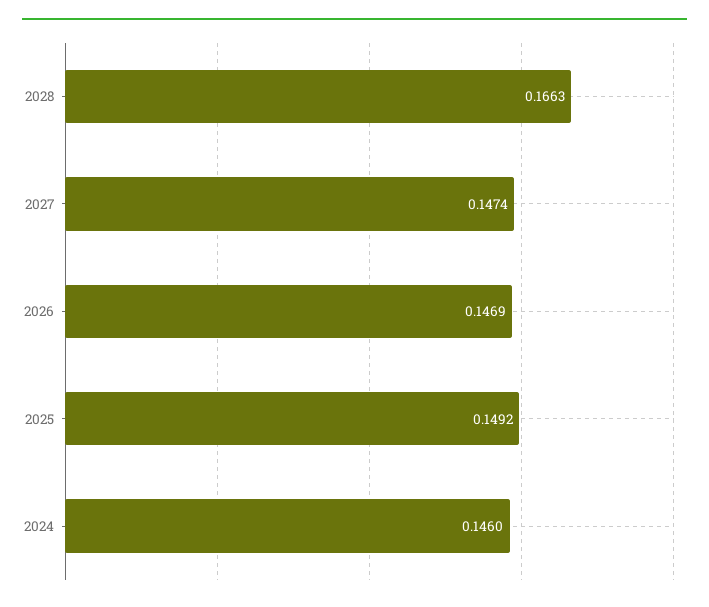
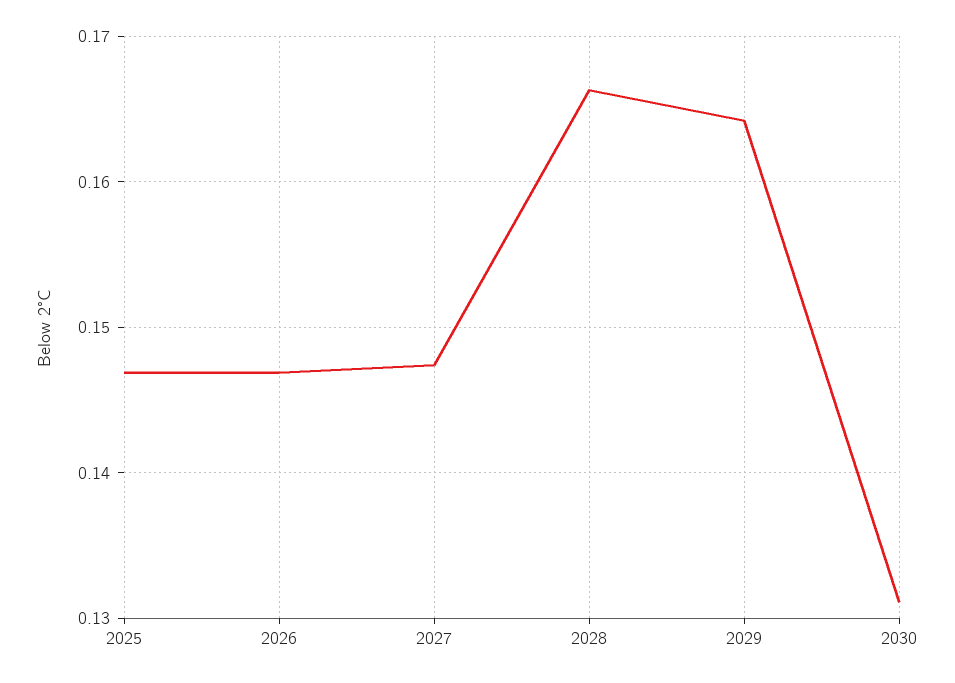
2025: 0.1492 -> 0.147
2024: 0.146 -> none
2029: none -> 0.164
2030: none -> 0.131

